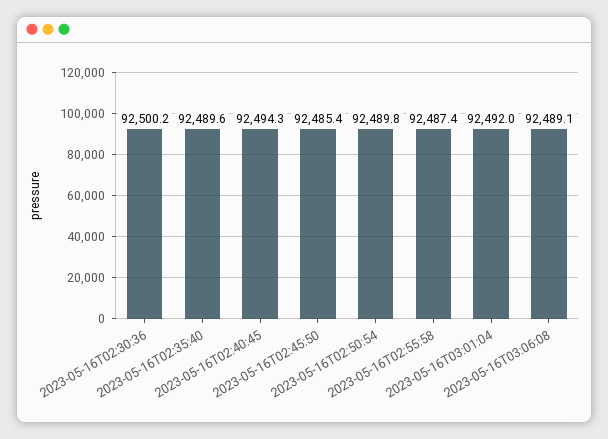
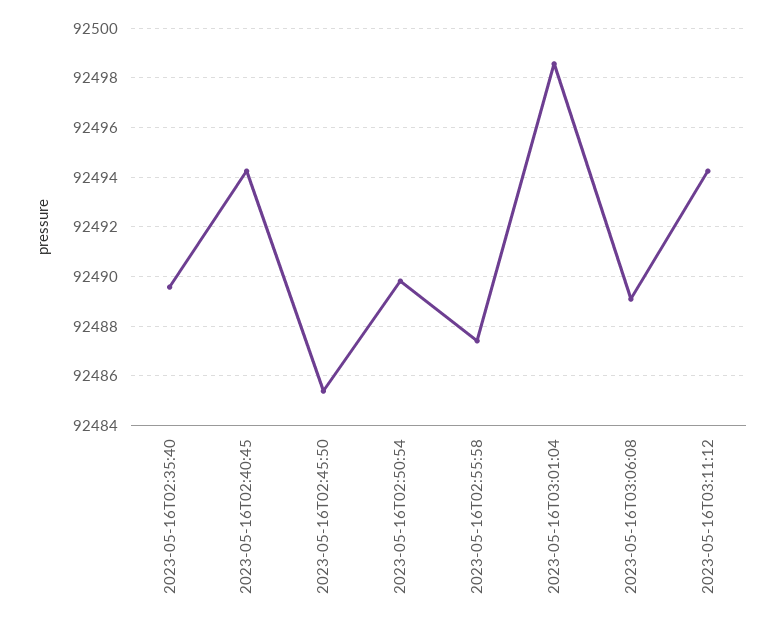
2023-05-16T02:30:36: 92500.2 -> none
2023-05-16T03:01:04: 92492 -> 92498.5
2023-05-16T03:11:12: none -> 92494.25

